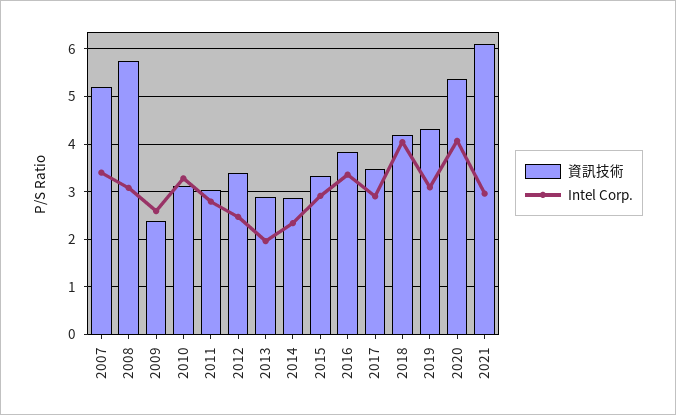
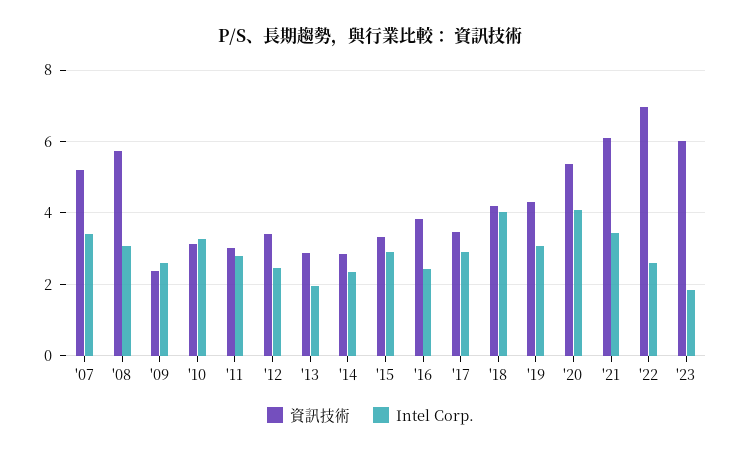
Intel Corp., 2016: 3.4 -> 2.4
Intel Corp., 2021: 3 -> 3.4
資訊技術, '22: none -> 7
Intel Corp., '22: none -> 2.6
資訊技術, '23: none -> 6
Intel Corp., '23: none -> 1.8

